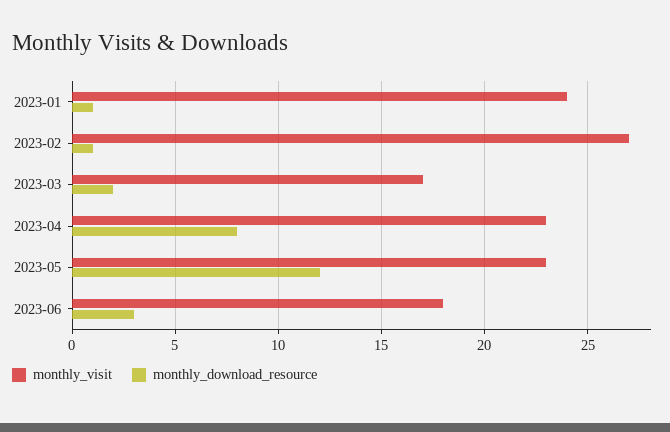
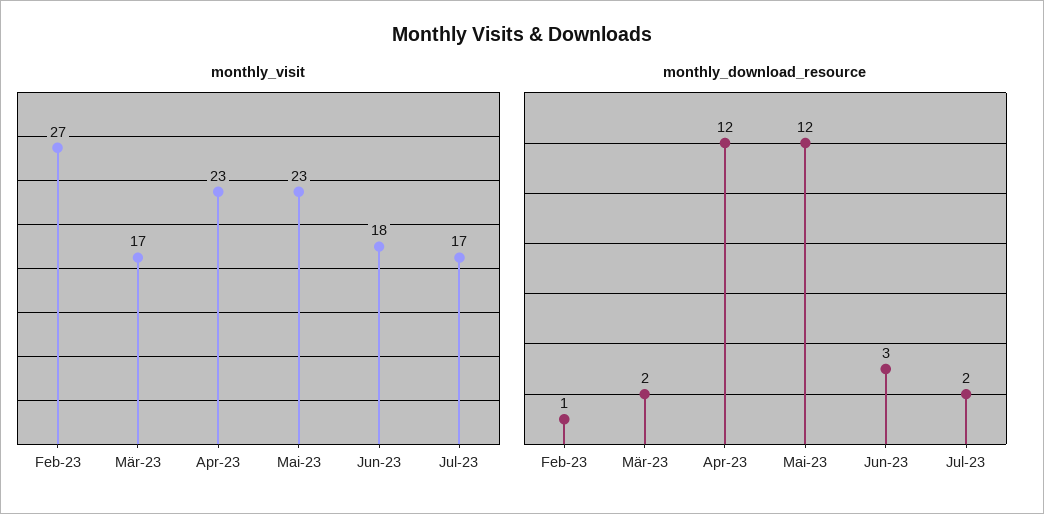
monthly_visit, 2023-01: 24 -> none
monthly_download_resource, 2023-01: 1 -> none
monthly_download_resource, 2023-04: 8 -> 12
monthly_visit, Jul-23: none -> 17
monthly_download_resource, Jul-23: none -> 2

